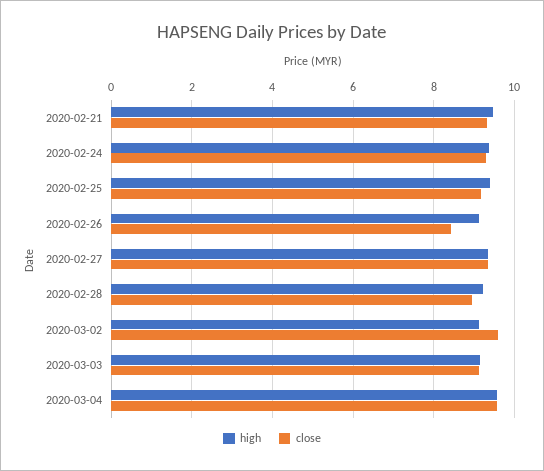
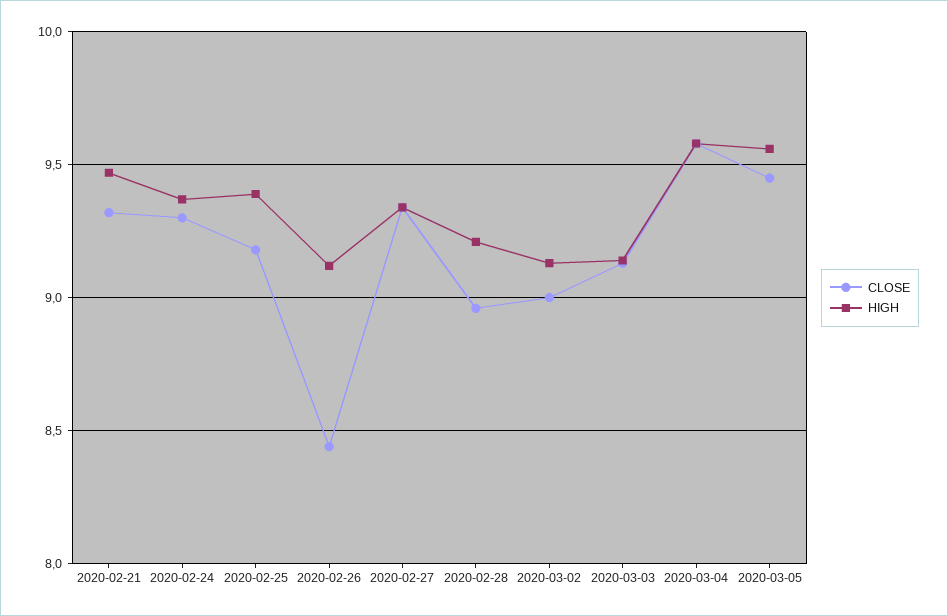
close, 2020-03-02: 9.6 -> 9
close, 2020-03-05: none -> 9.45
high, 2020-03-05: none -> 9.55

